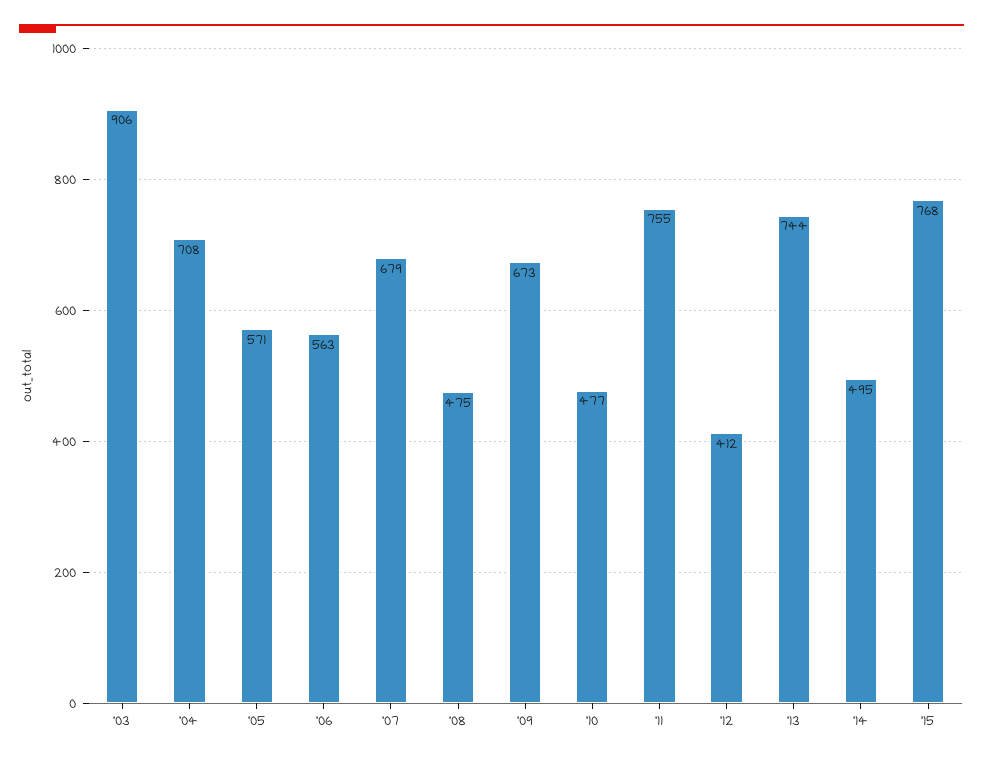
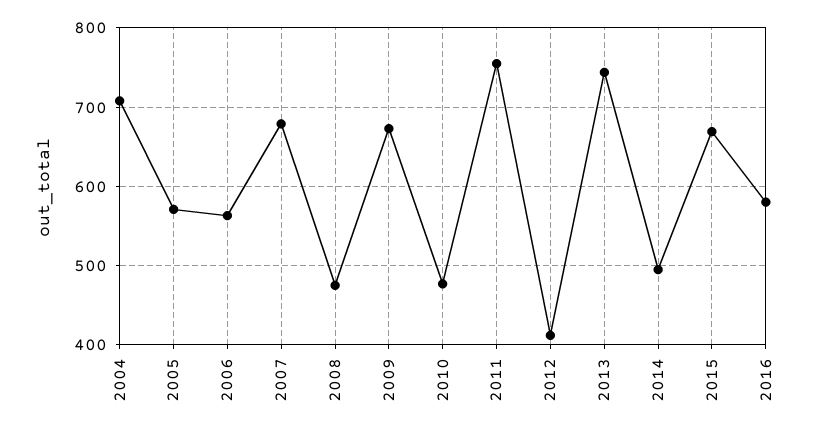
'03: 906 -> none
'15: 768 -> 670
2016: none -> 580

